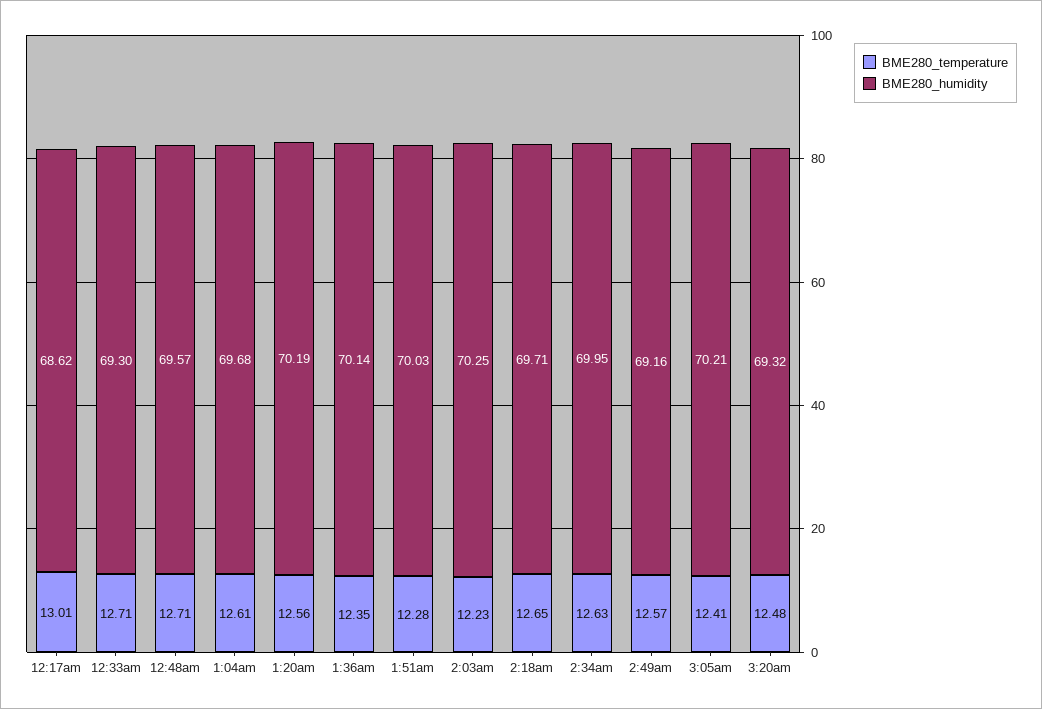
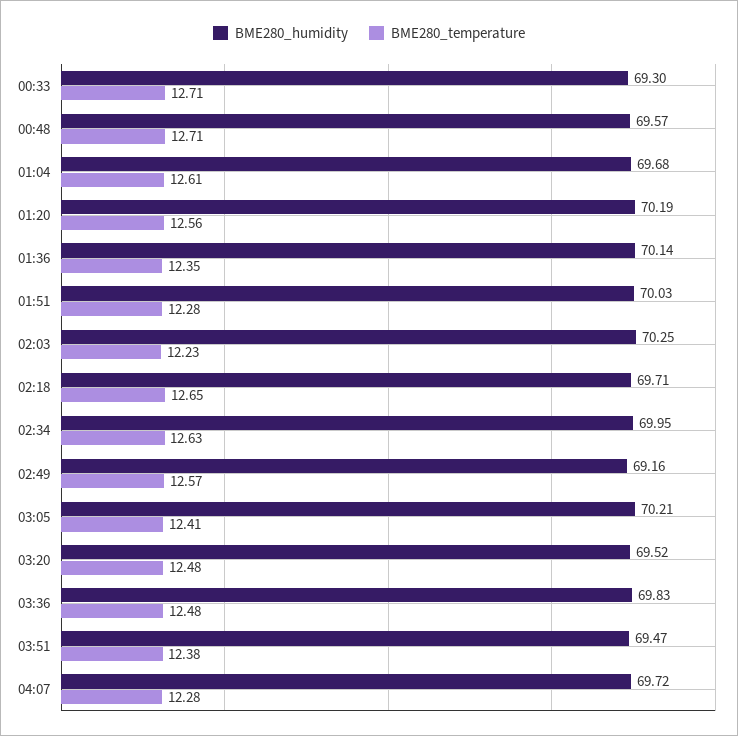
BME280_temperature, 12:17am: 13.01 -> none
BME280_humidity, 12:17am: 68.62 -> none
BME280_humidity, 3:20am: 69.32 -> 69.52
BME280_humidity, 03:36: none -> 69.83
BME280_temperature, 03:36: none -> 12.48
BME280_humidity, 03:51: none -> 69.47
BME280_temperature, 03:51: none -> 12.38
BME280_humidity, 04:07: none -> 69.72
BME280_temperature, 04:07: none -> 12.28

